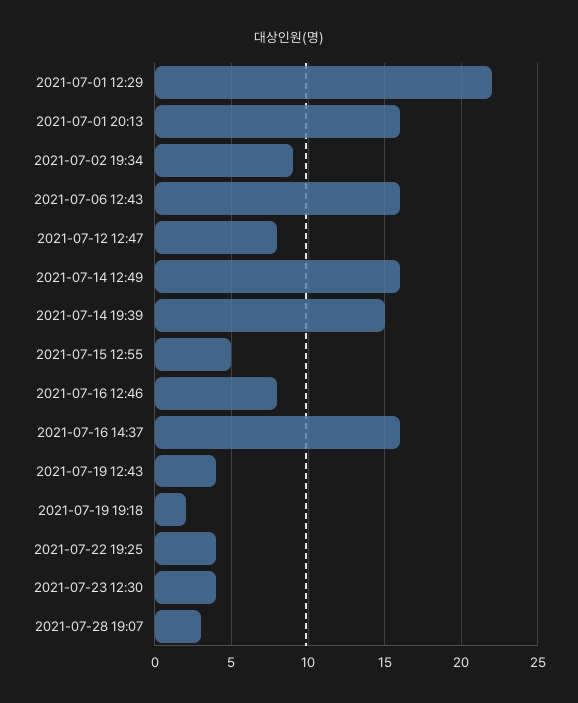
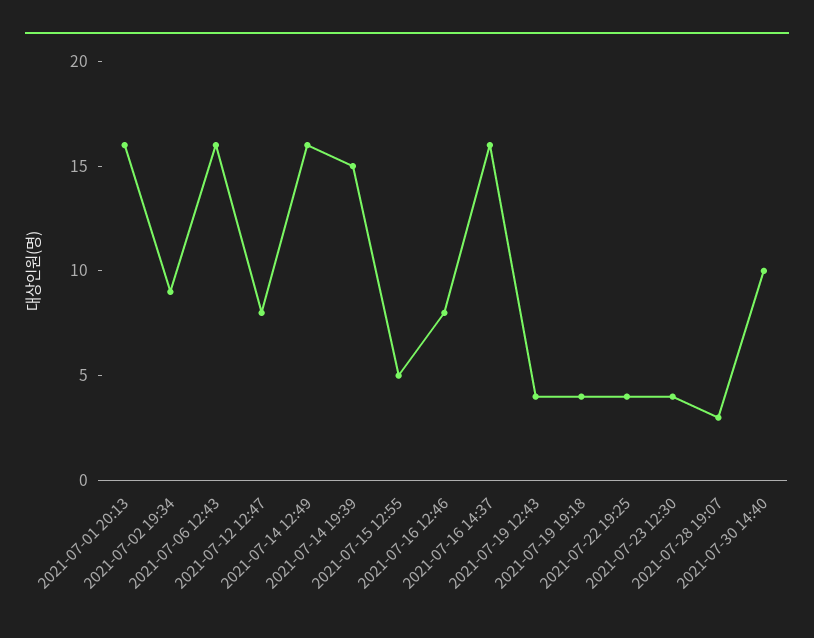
2021-07-01 12:29: 22 -> none
2021-07-19 19:18: 2 -> 4
2021-07-30 14:40: none -> 10

